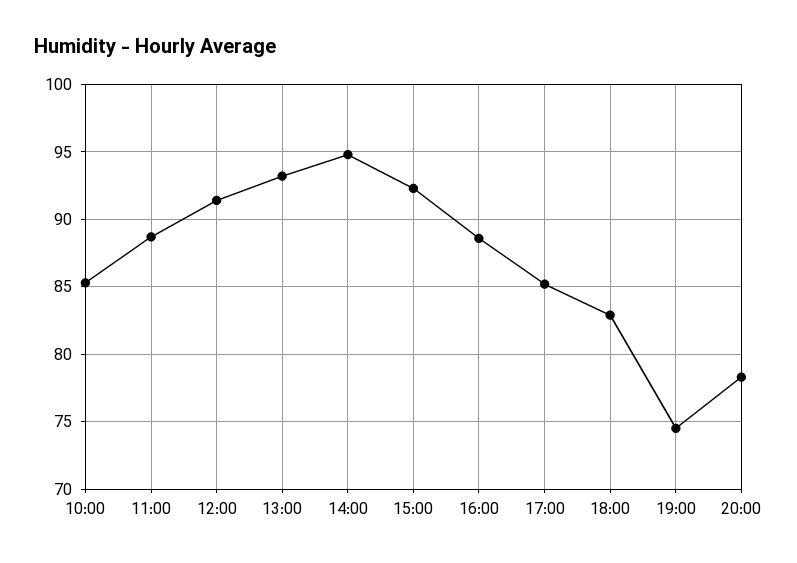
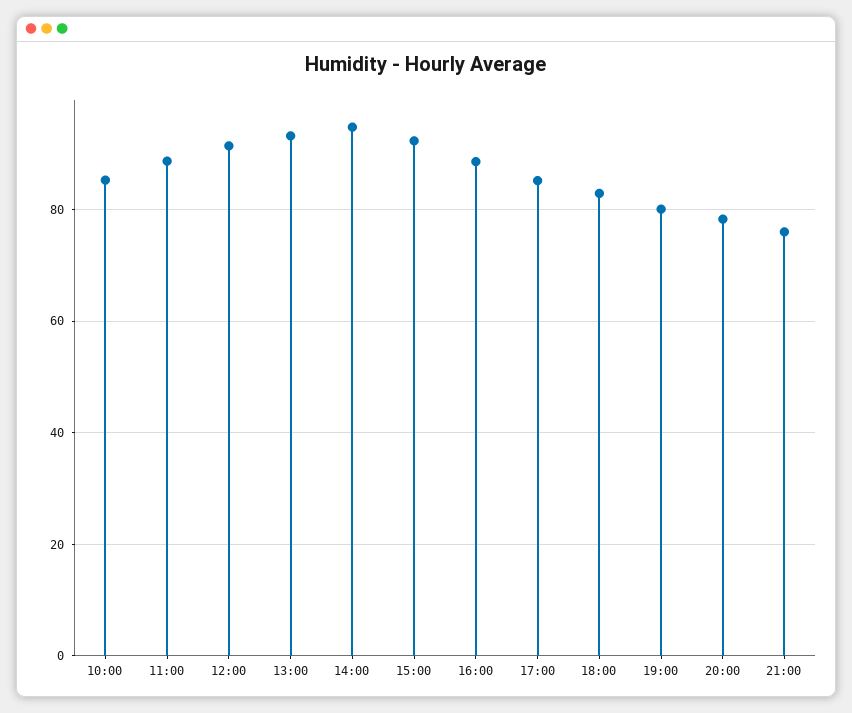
19:00: 74.5 -> 80
21:00: none -> 76

